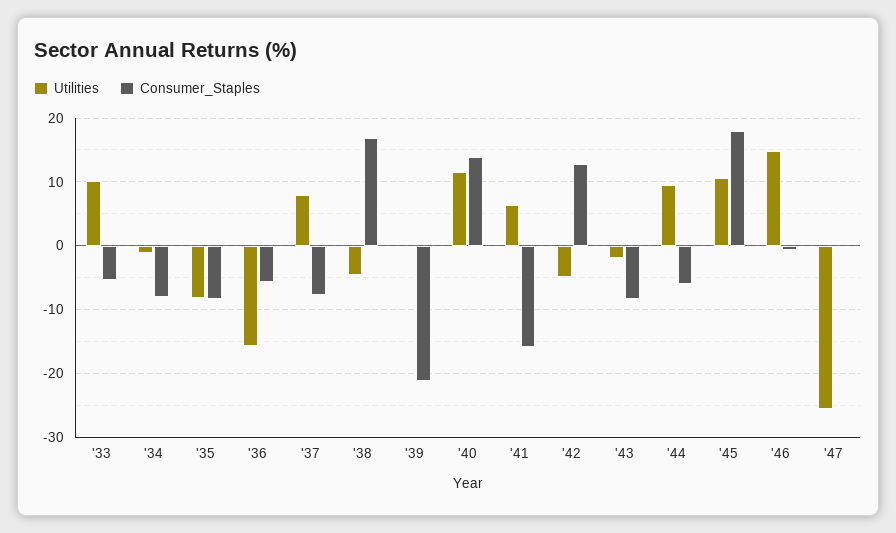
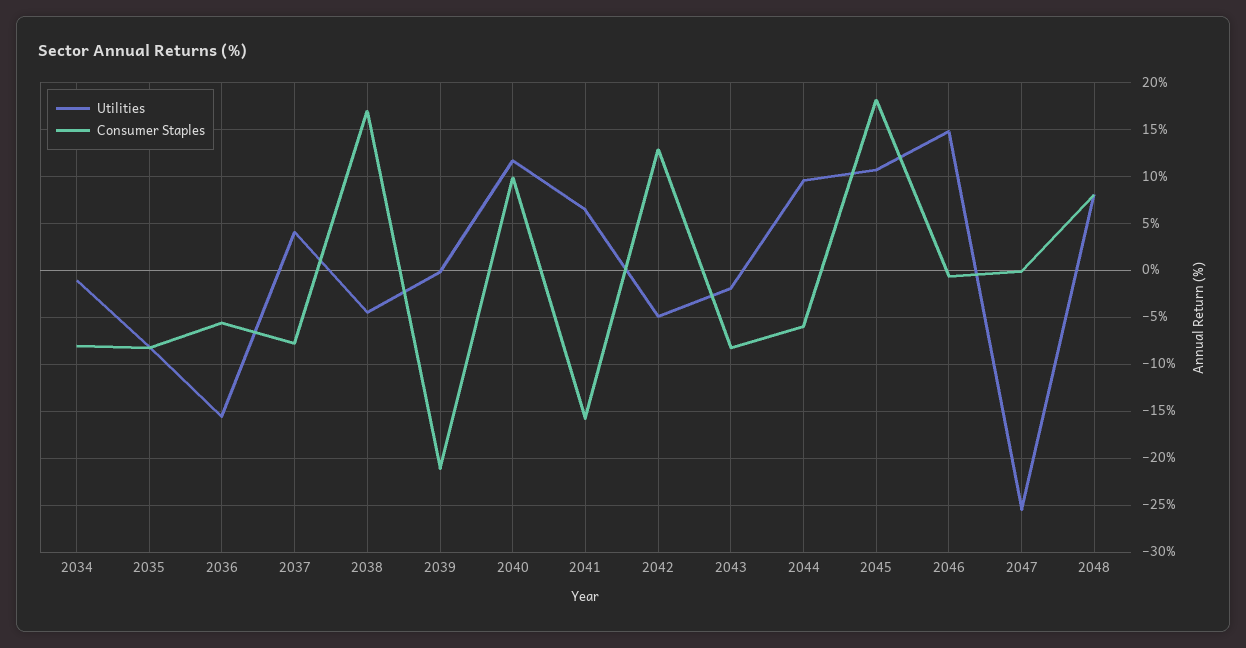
Utilities, '33: 10 -> none
Consumer_Staples, '33: -5 -> none
Utilities, '37: 8 -> 4
Consumer_Staples, '40: 14 -> 10
Utilities, 2048: none -> 8
Consumer_Staples, 2048: none -> 8

